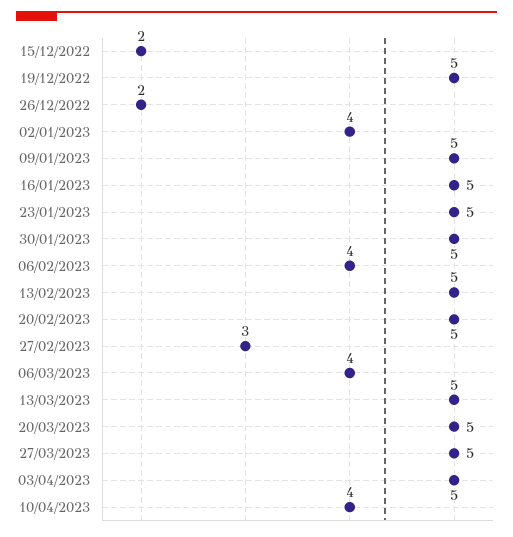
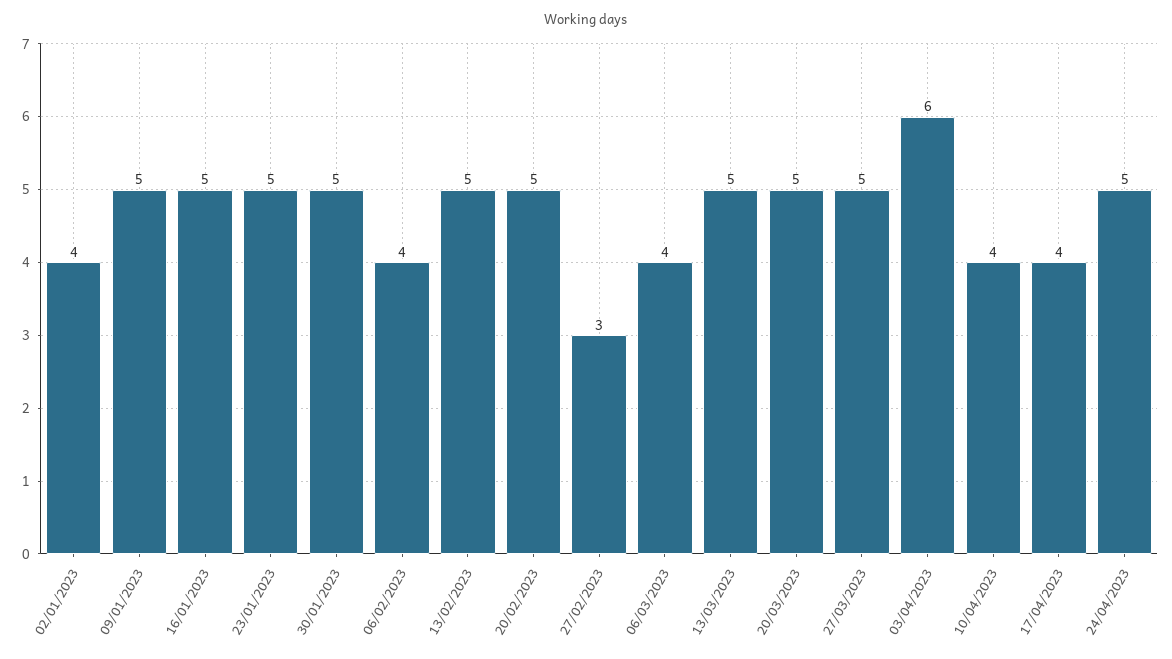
15/12/2022: 2 -> none
19/12/2022: 5 -> none
26/12/2022: 2 -> none
03/04/2023: 5 -> 6
17/04/2023: none -> 4
24/04/2023: none -> 5

